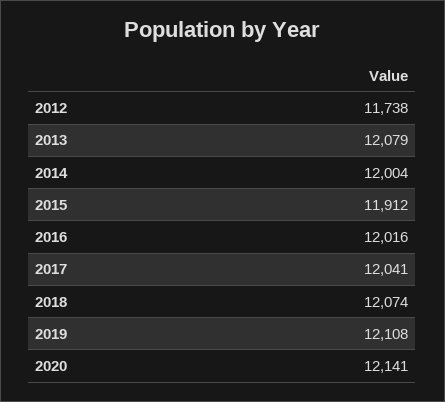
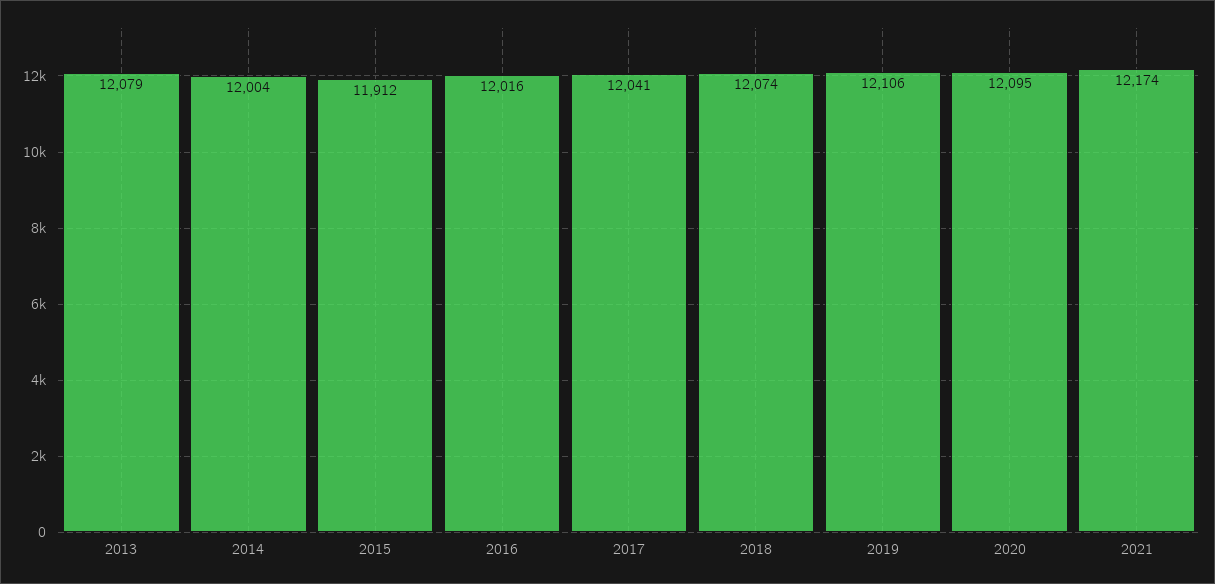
2012: 11738 -> none
2019: 12108 -> 12106
2020: 12141 -> 12095
2021: none -> 12174

